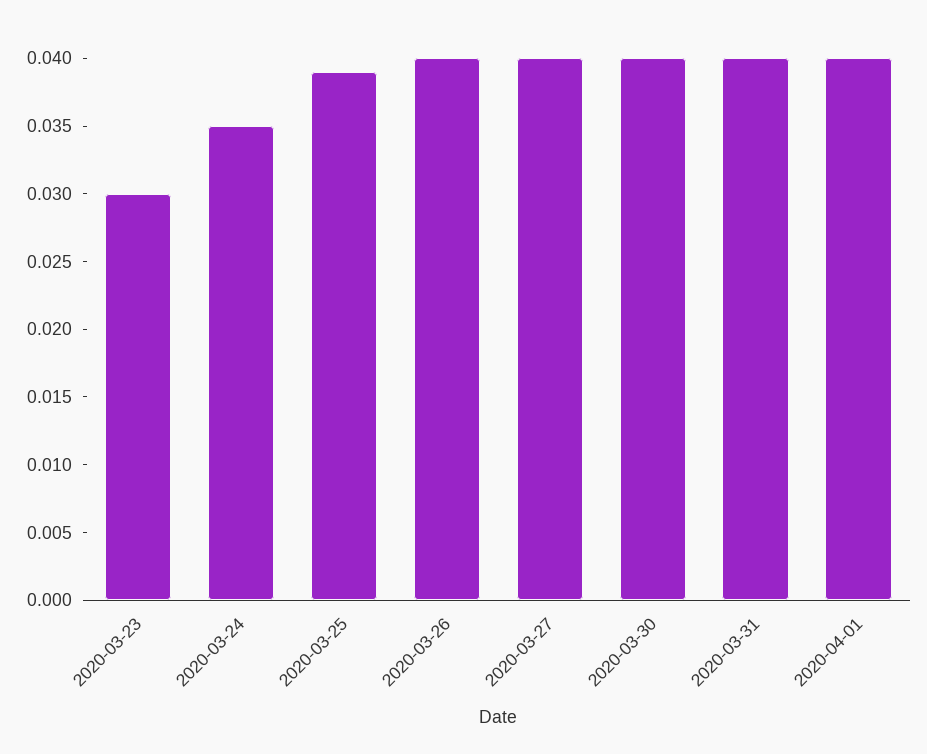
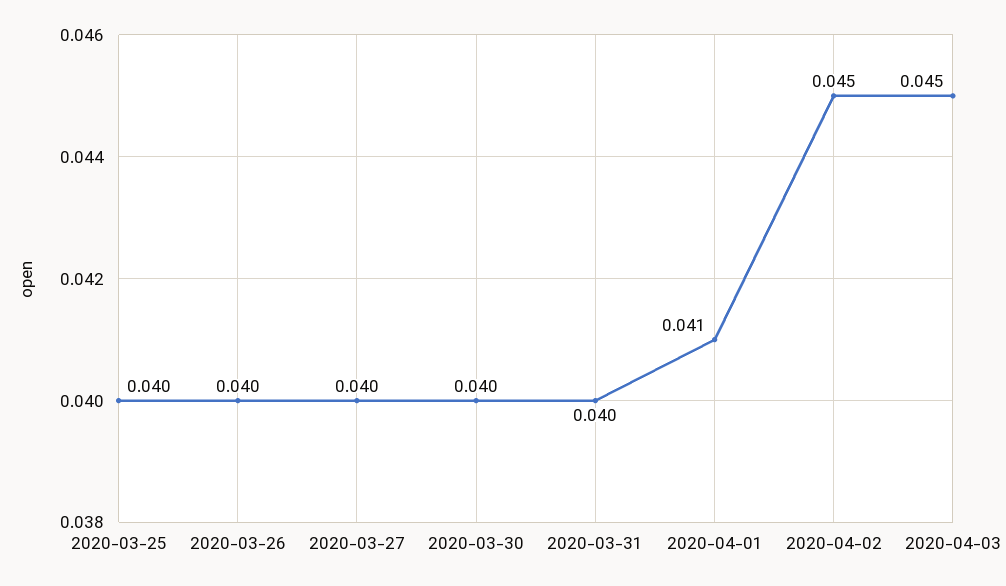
2020-03-23: 0.03 -> none
2020-03-24: 0.035 -> none
2020-03-25: 0.039 -> 0.04
2020-04-01: 0.04 -> 0.041
2020-04-02: none -> 0.045
2020-04-03: none -> 0.045

